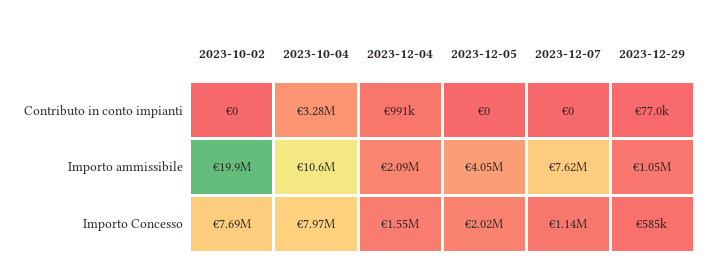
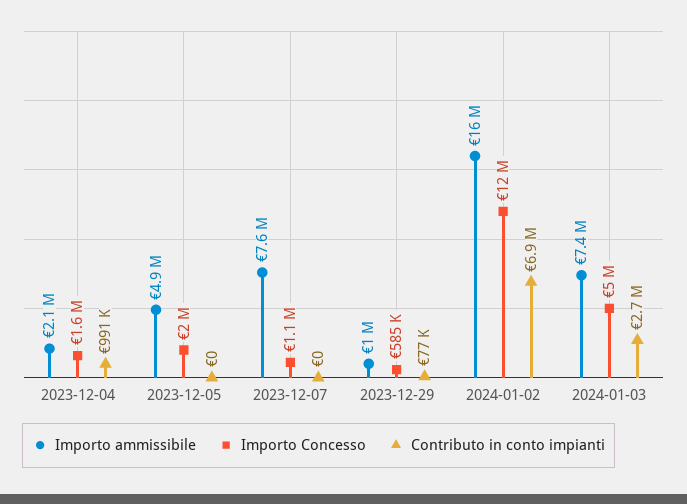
Contributo in conto impianti, 2023-10-02: 0 -> none
Contributo in conto impianti, 2023-10-04: 3280000 -> none
Importo ammissibile, 2023-10-02: 19900000 -> none
Importo ammissibile, 2023-10-04: 10600000 -> none
Importo ammissibile, 2023-12-05: 4050000 -> 4900000
Importo Concesso, 2023-10-02: 7690000 -> none
Importo Concesso, 2023-10-04: 7970000 -> none
Importo ammissibile, 2024-01-02: none -> 16000000
Importo Concesso, 2024-01-02: none -> 12000000
Contributo in conto impianti, 2024-01-02: none -> 6900000
Importo ammissibile, 2024-01-03: none -> 7400000
Importo Concesso, 2024-01-03: none -> 5000000
Contributo in conto impianti, 2024-01-03: none -> 2700000

